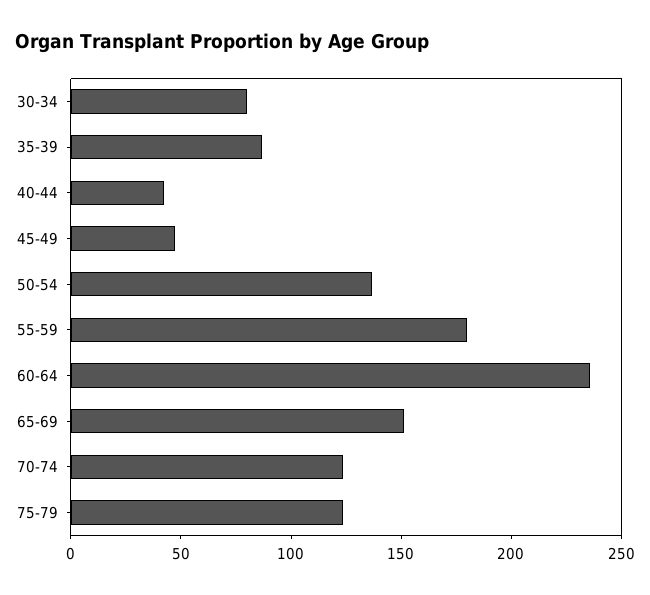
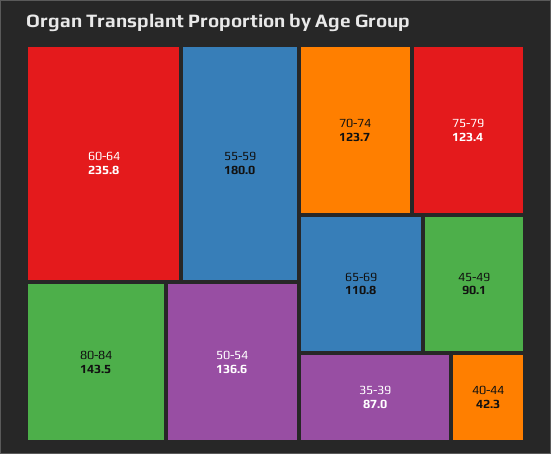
30-34: 80 -> none
45-49: 50 -> 90.1
65-69: 150 -> 110.8
80-84: none -> 143.5

